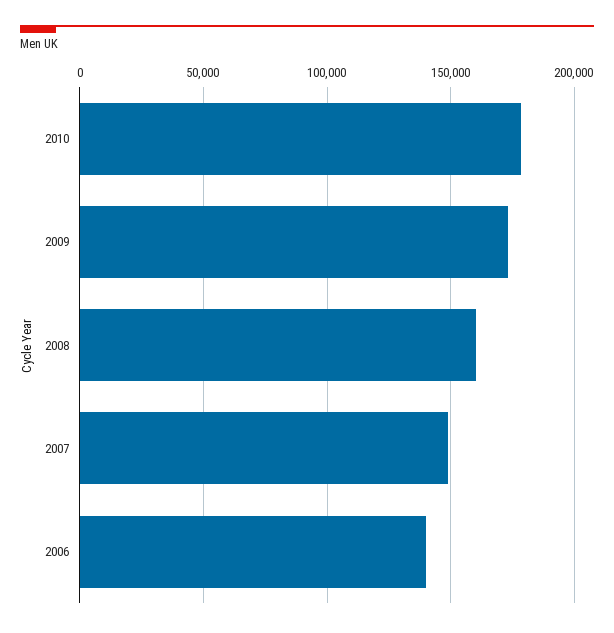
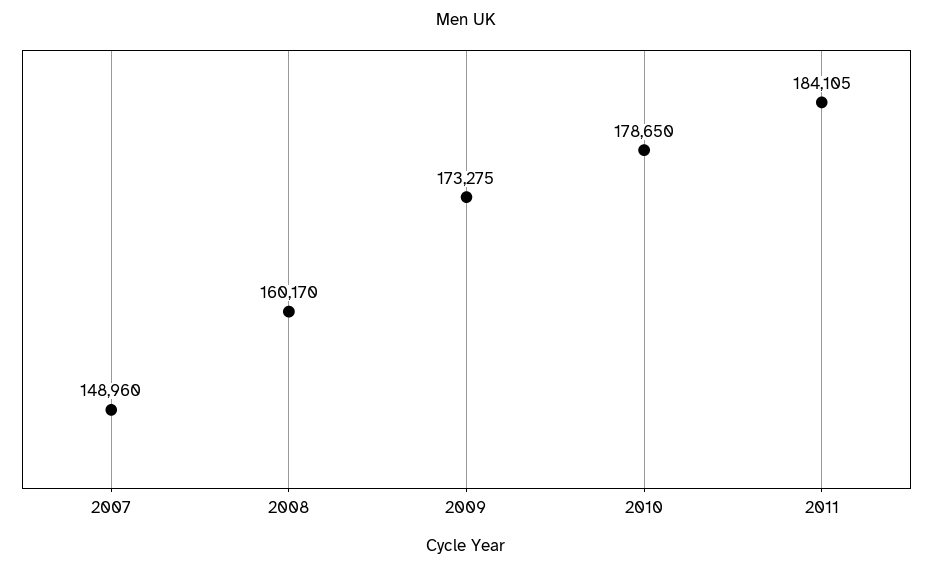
2006: 140000 -> none
2011: none -> 184105

